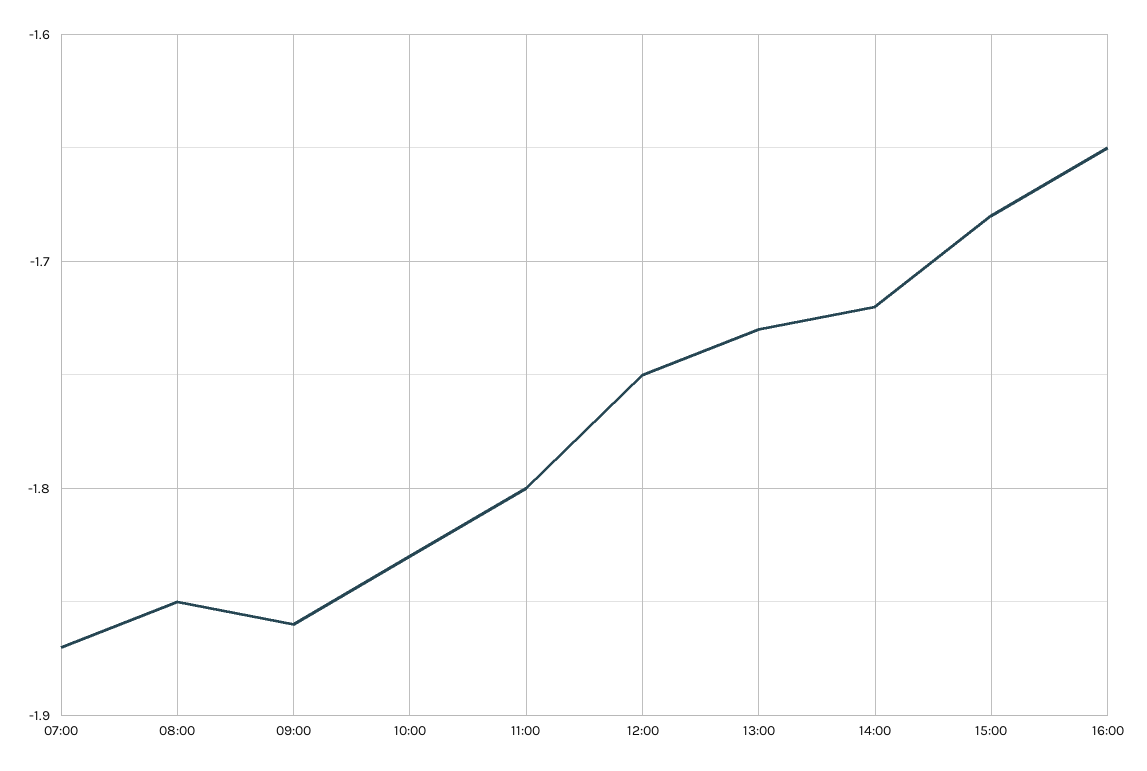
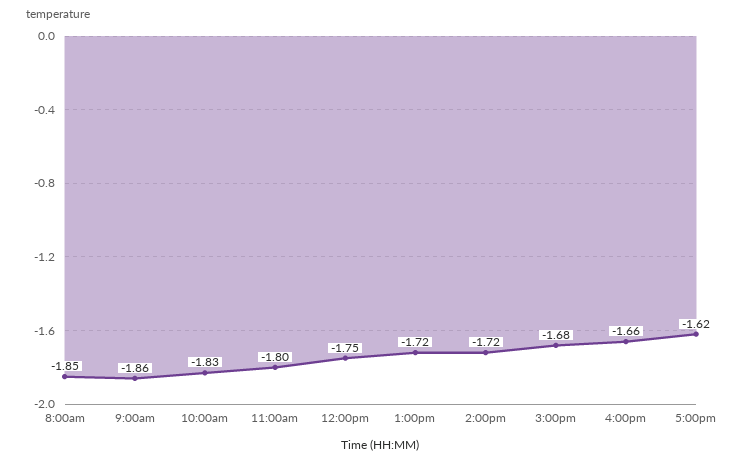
07:00: -1.87 -> none
13:00: -1.73 -> -1.72
16:00: -1.65 -> -1.66
5:00pm: none -> -1.62

